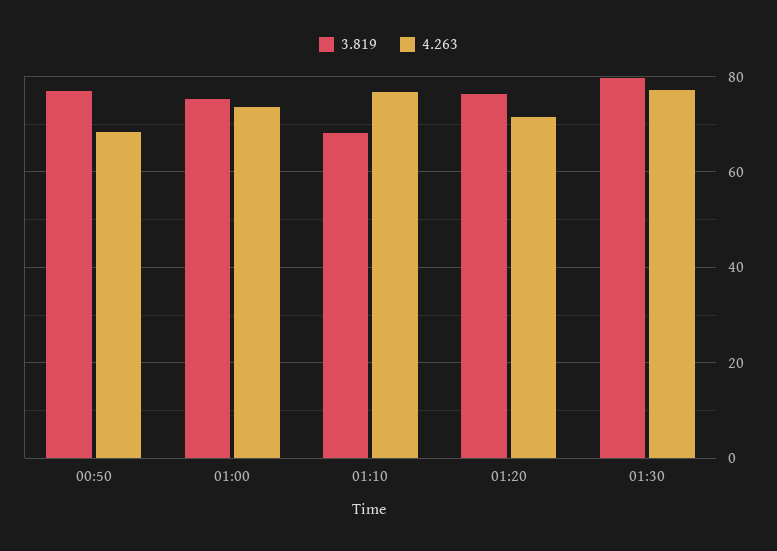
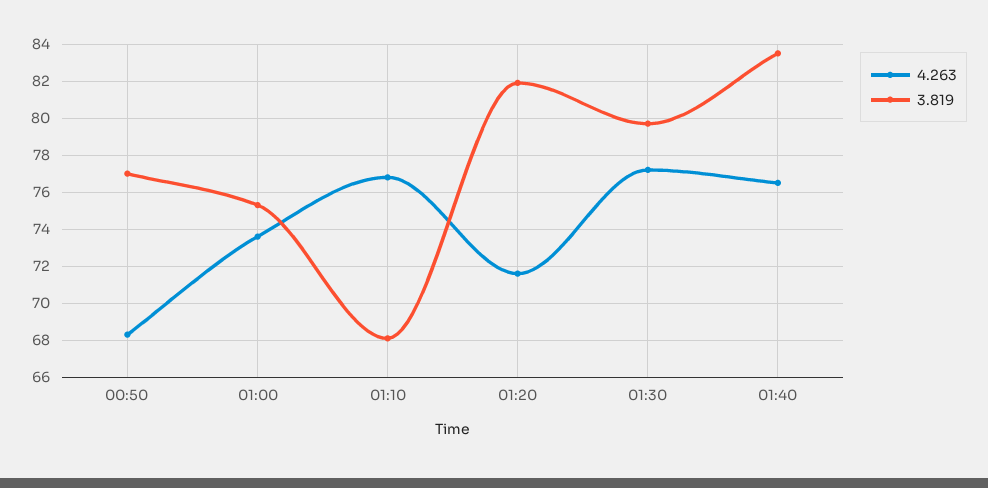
3.819, 01:20: 76 -> 82
4.263, 01:40: none -> 76.5
3.819, 01:40: none -> 83.5

